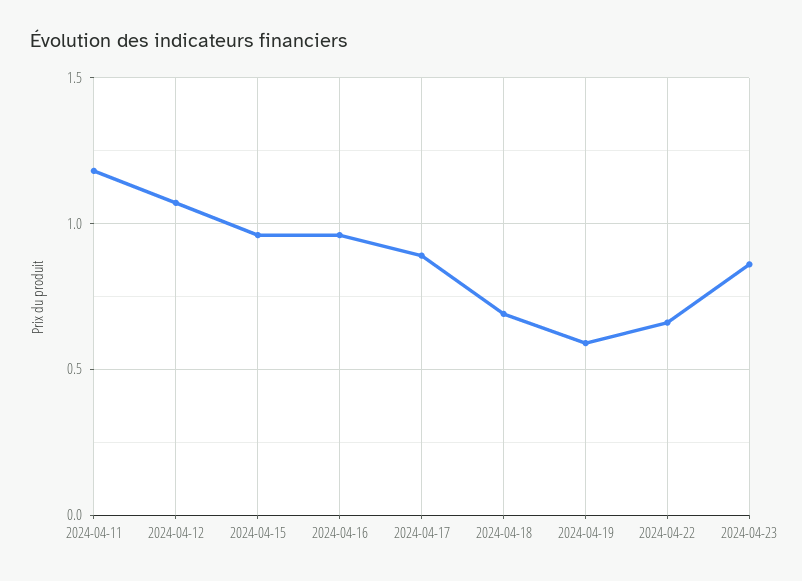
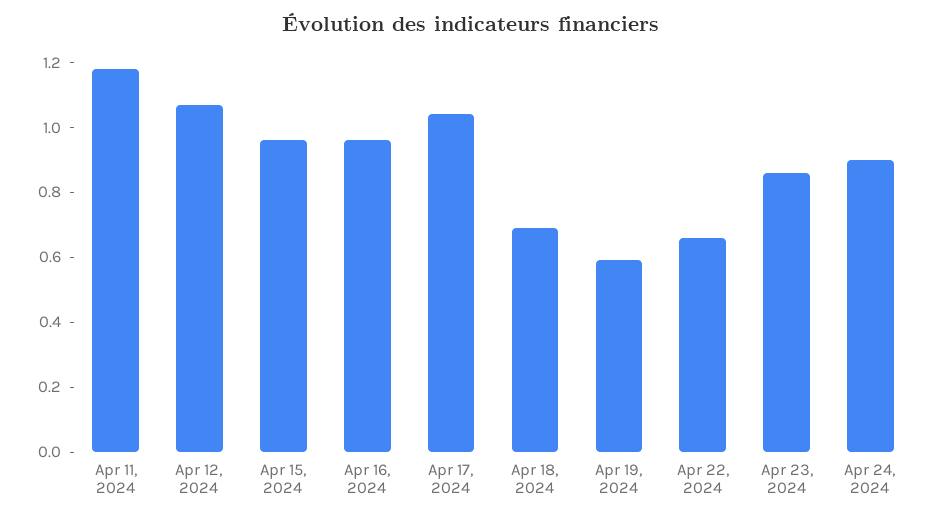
2024-04-17: 0.9 -> 1.05
Apr 24, 2024: none -> 0.9

